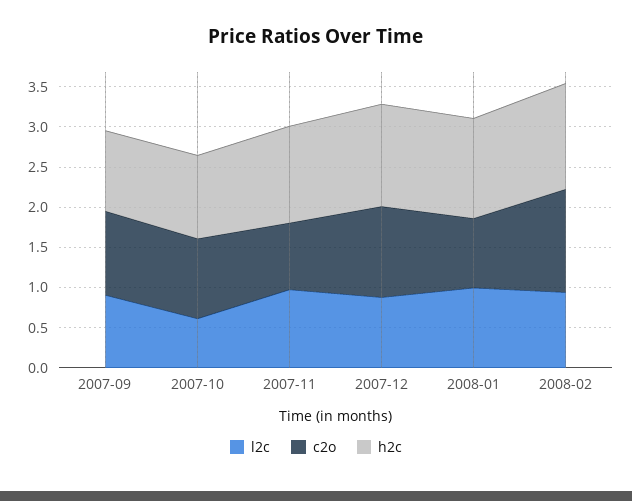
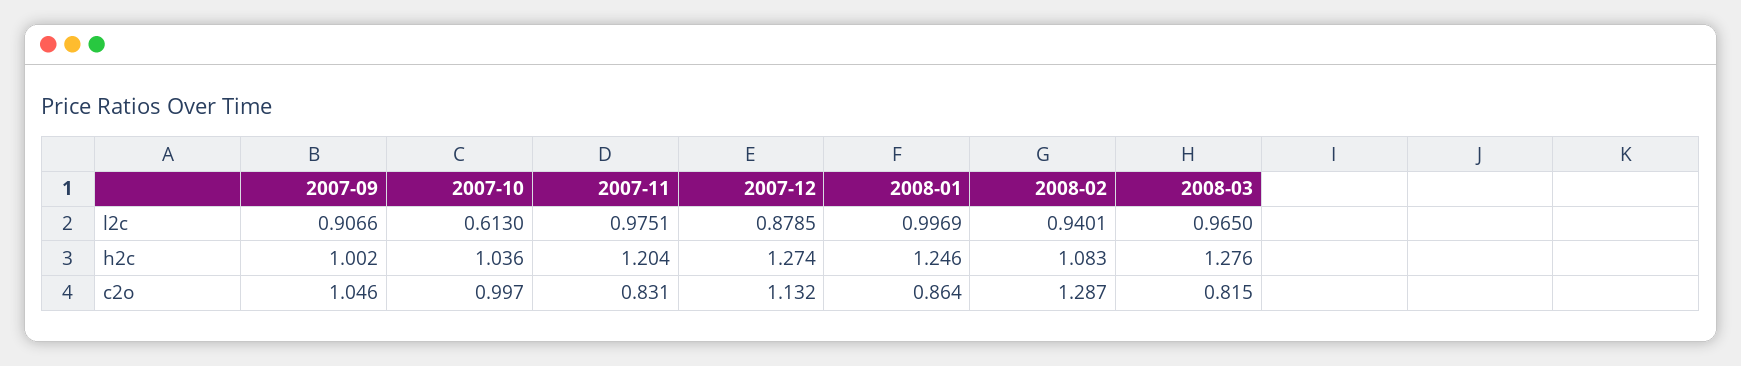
h2c, 2008-02: 1.3 -> 1.083
l2c, 2008-03: none -> 0.965
h2c, 2008-03: none -> 1.276
c2o, 2008-03: none -> 0.815

